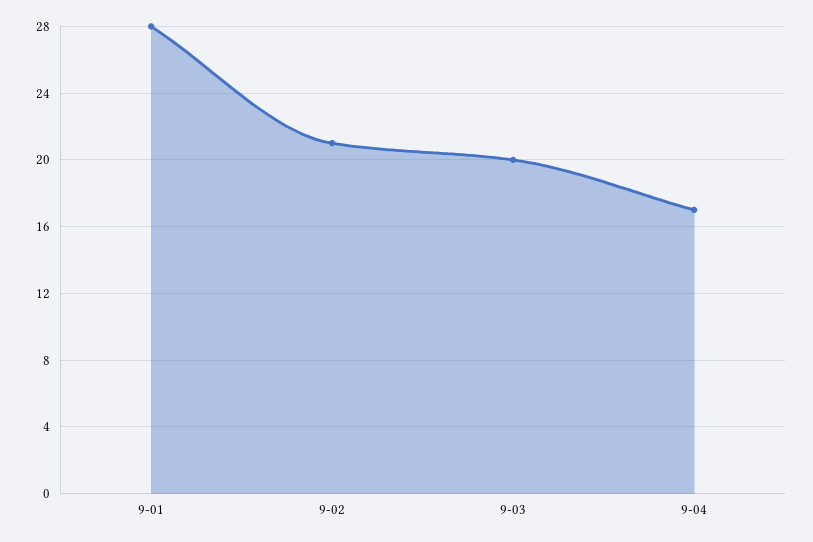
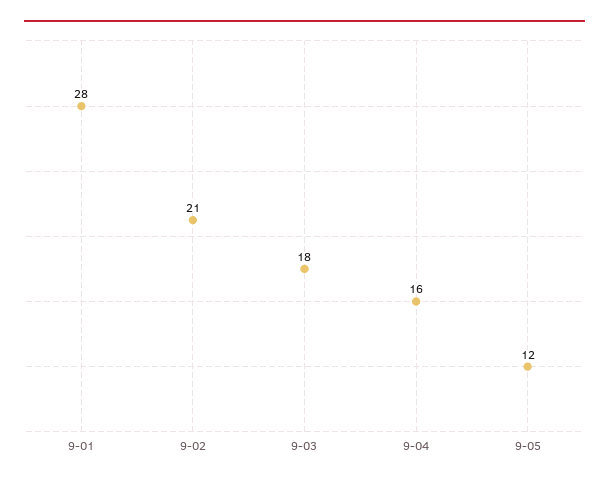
9-03: 20 -> 18
9-04: 17 -> 16
9-05: none -> 12

